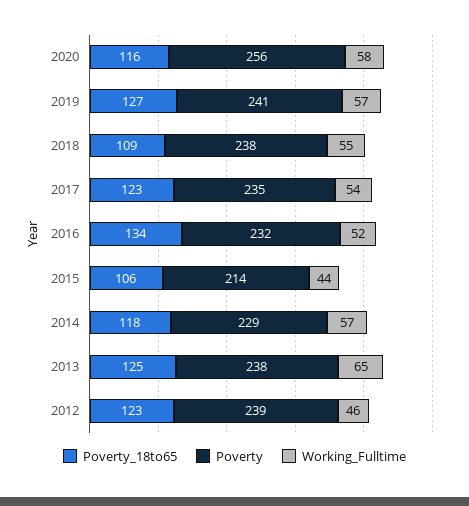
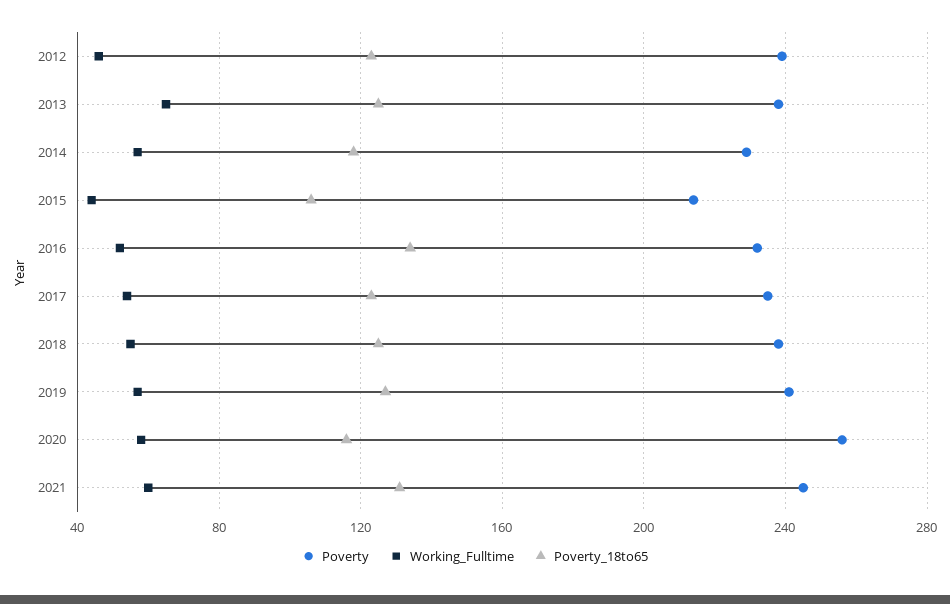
Poverty_18to65, 2018: 109 -> 125
Poverty, 2021: none -> 245
Working_Fulltime, 2021: none -> 60
Poverty_18to65, 2021: none -> 130

